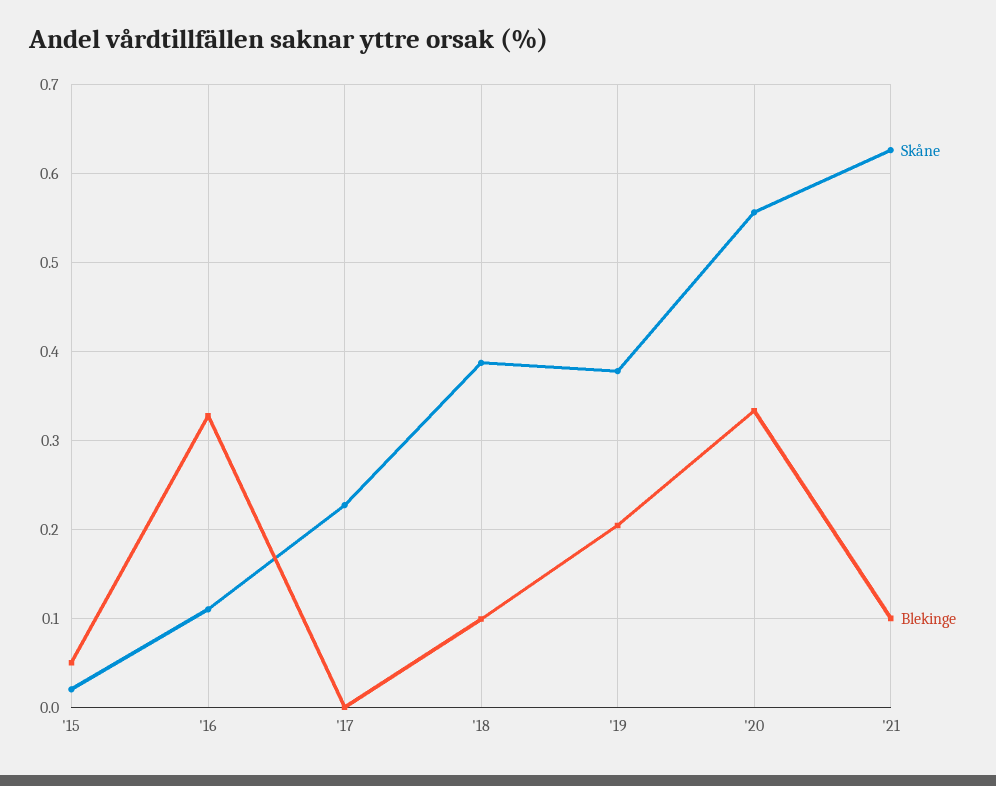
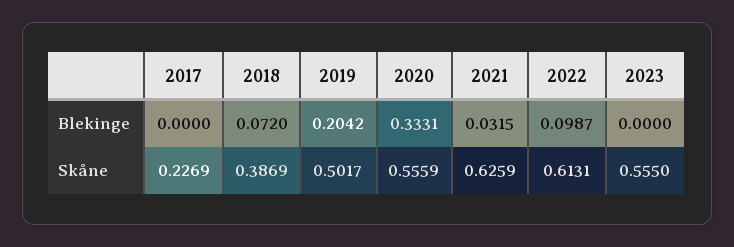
Skåne, '15: 0.02 -> none
Blekinge, '15: 0.05 -> none
Skåne, '16: 0.11 -> none
Blekinge, '16: 0.33 -> none
Blekinge, '18: 0.1 -> 0.072
Skåne, '19: 0.38 -> 0.5017
Blekinge, '21: 0.1 -> 0.0315
Blekinge, 2022: none -> 0.0987
Blekinge, 2023: none -> 0
Skåne, 2022: none -> 0.6131
Skåne, 2023: none -> 0.555

